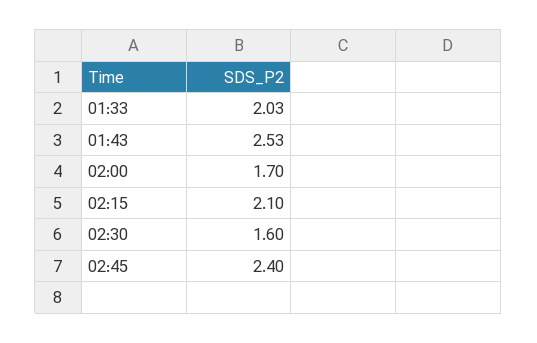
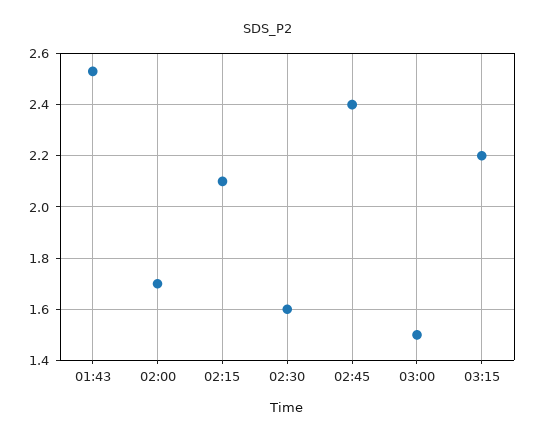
01:33: 2.03 -> none
03:00: none -> 1.5
03:15: none -> 2.2

